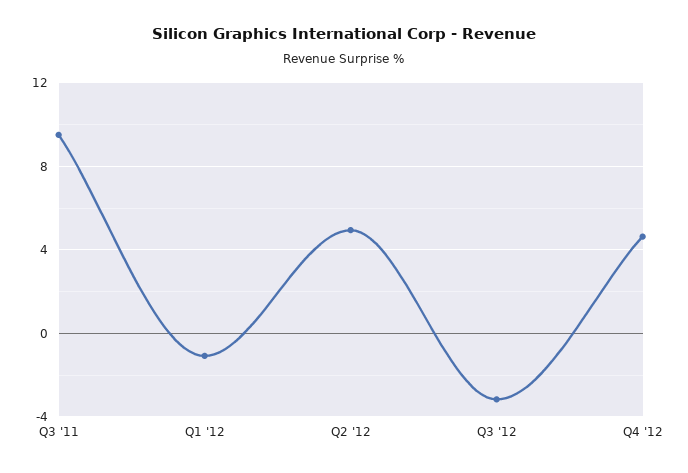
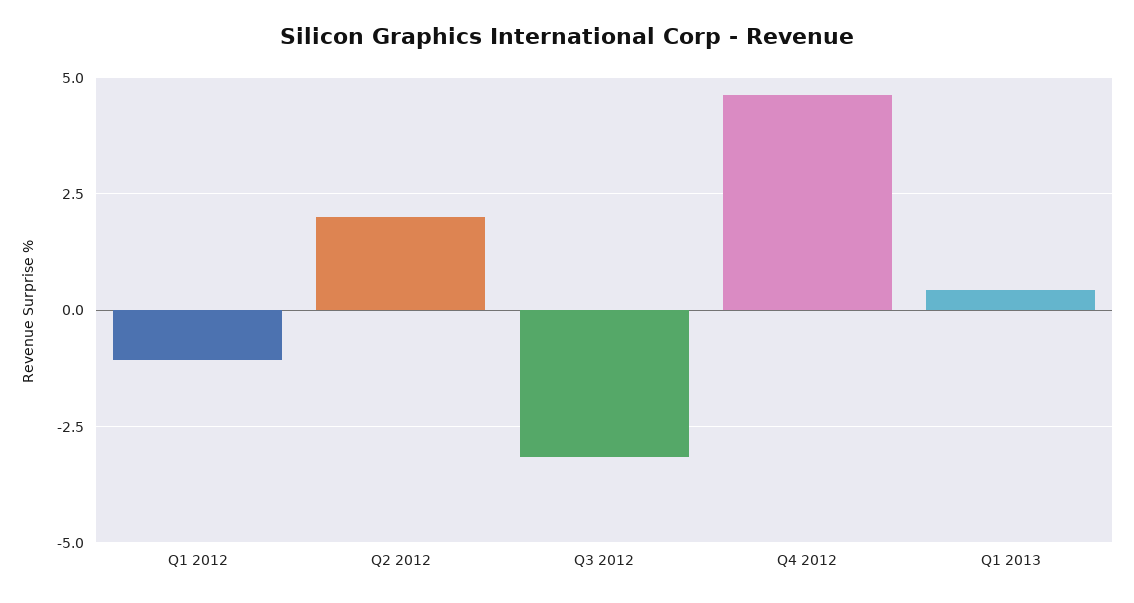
Q3 '11: 9.5 -> none
Q2 '12: 5 -> 2
Q1 2013: none -> 0.5

